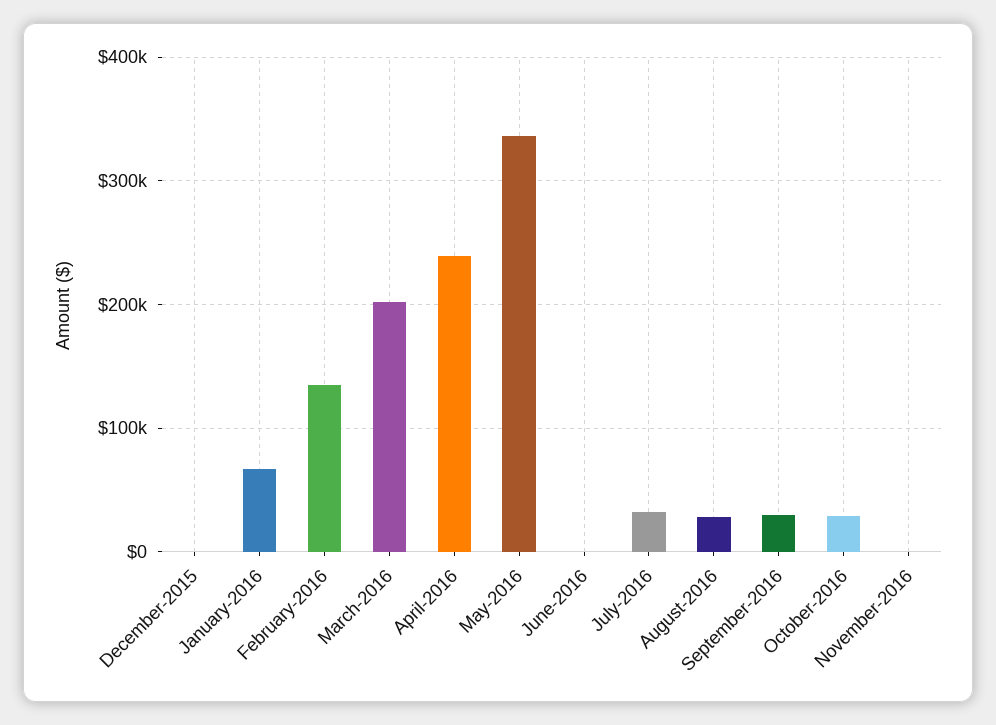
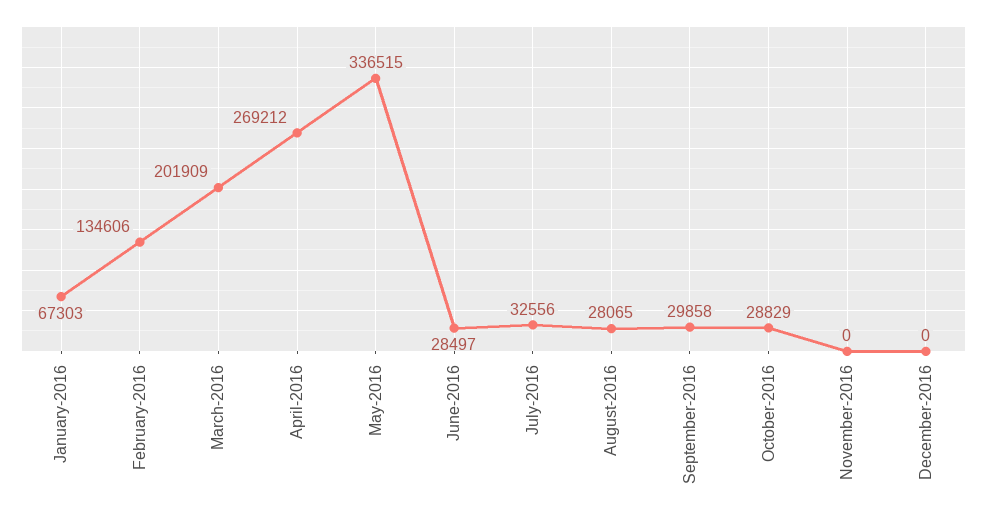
December-2015: 0 -> none
April-2016: 240000 -> 269212
June-2016: 0 -> 28497
December-2016: none -> 0

